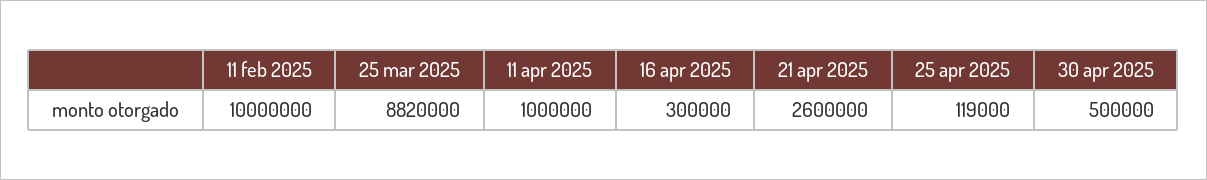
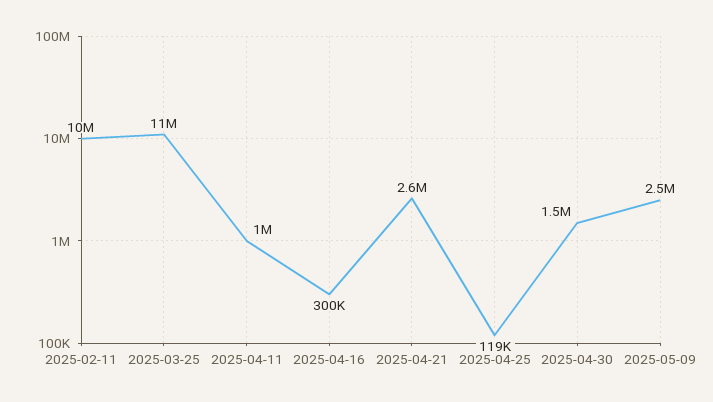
25 mar 2025: 8820000 -> 11000000
30 apr 2025: 500000 -> 1500000
2025-05-09: none -> 2500000

